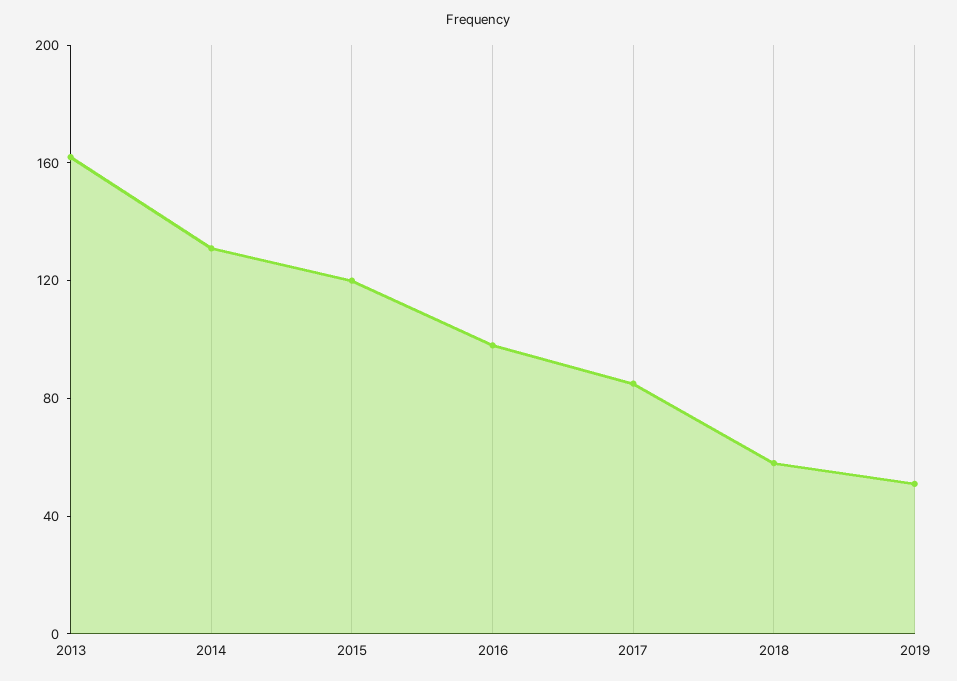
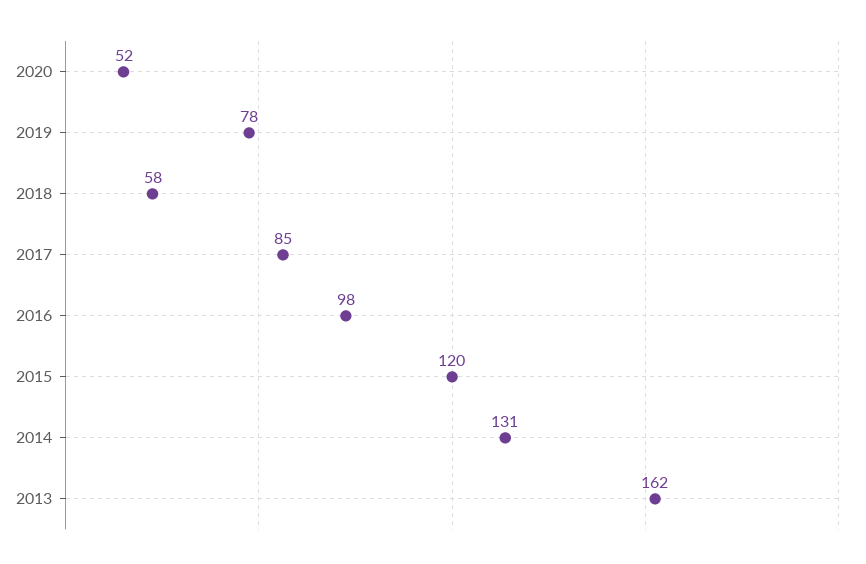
2019: 50 -> 78
2020: none -> 52

